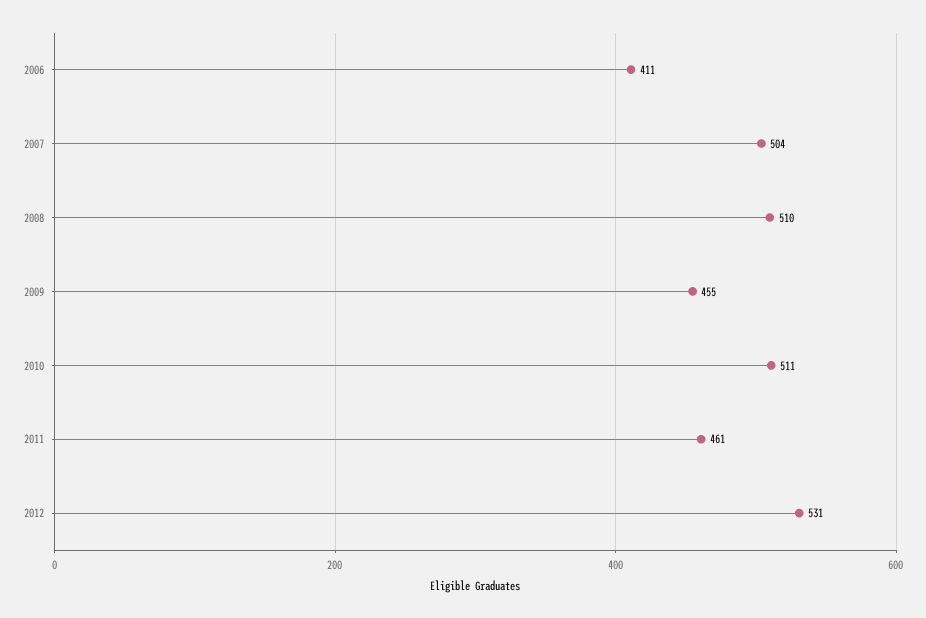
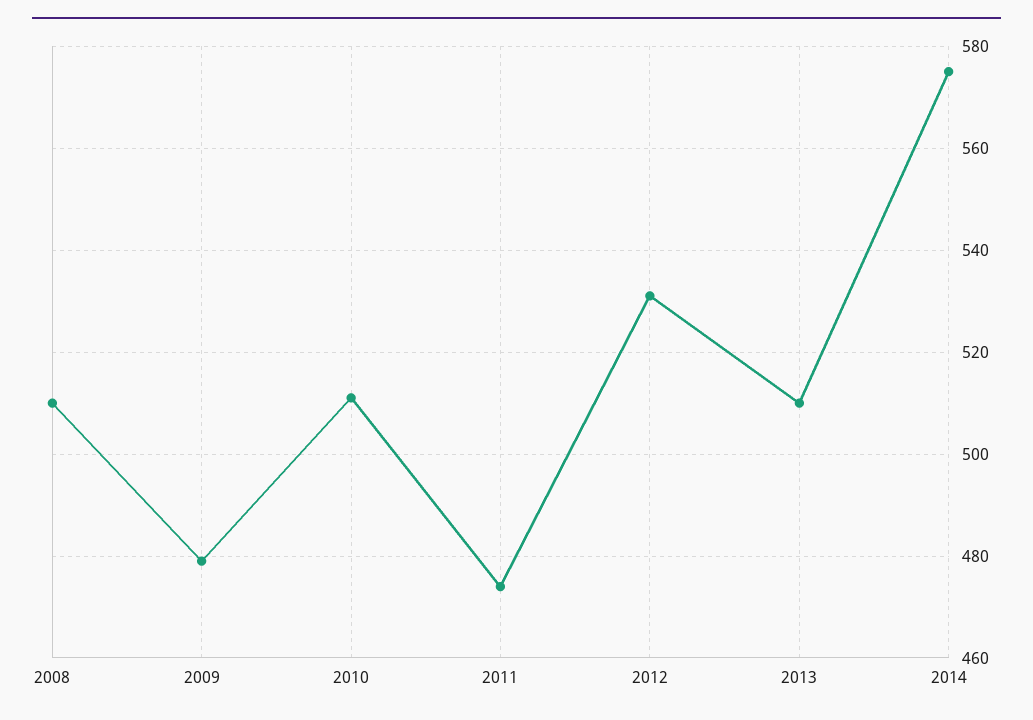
2006: 411 -> none
2007: 504 -> none
2009: 455 -> 480
2011: 461 -> 475
2013: none -> 510
2014: none -> 575

